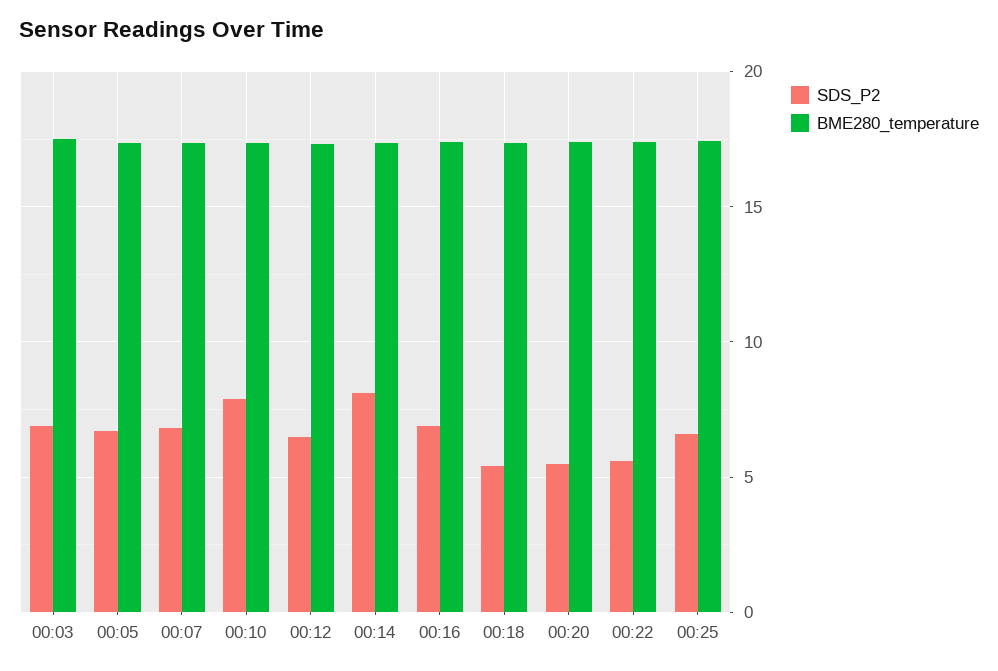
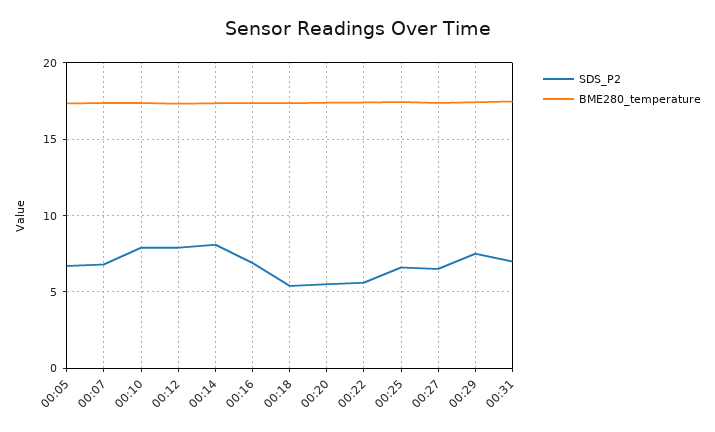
SDS_P2, 00:03: 7 -> none
BME280_temperature, 00:03: 17.5 -> none
SDS_P2, 00:12: 6.5 -> 8
SDS_P2, 00:27: none -> 6.5
BME280_temperature, 00:27: none -> 17.5
SDS_P2, 00:29: none -> 7.5
BME280_temperature, 00:29: none -> 17.5
SDS_P2, 00:31: none -> 7
BME280_temperature, 00:31: none -> 17.5

